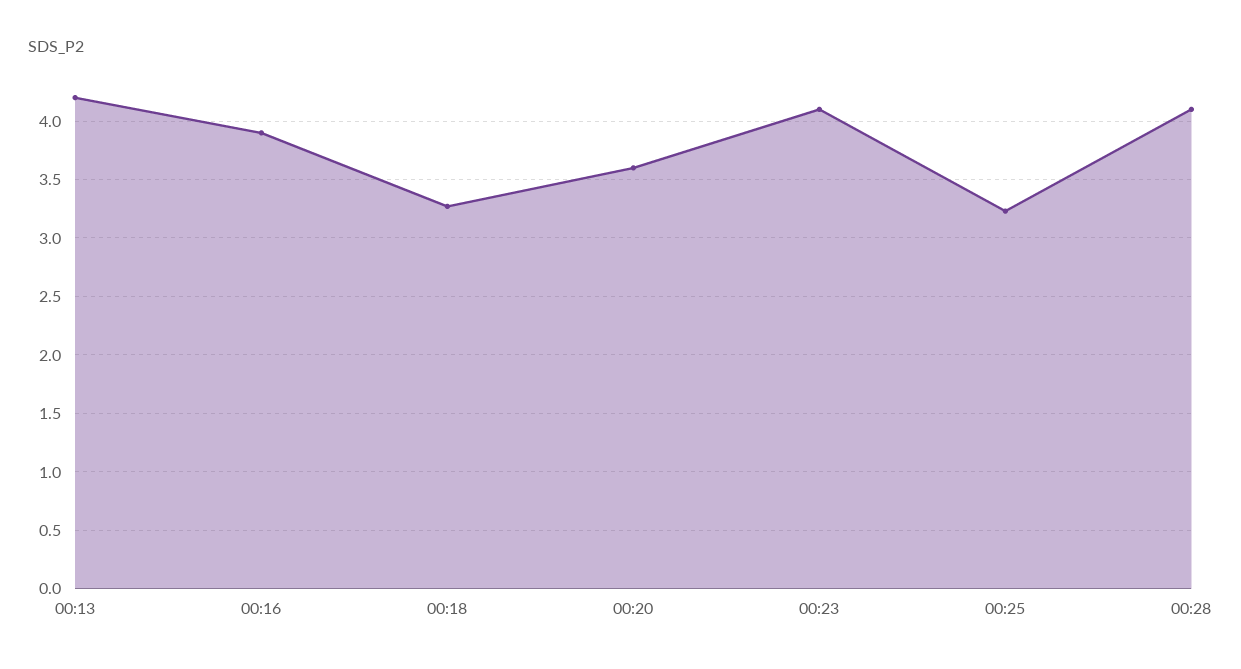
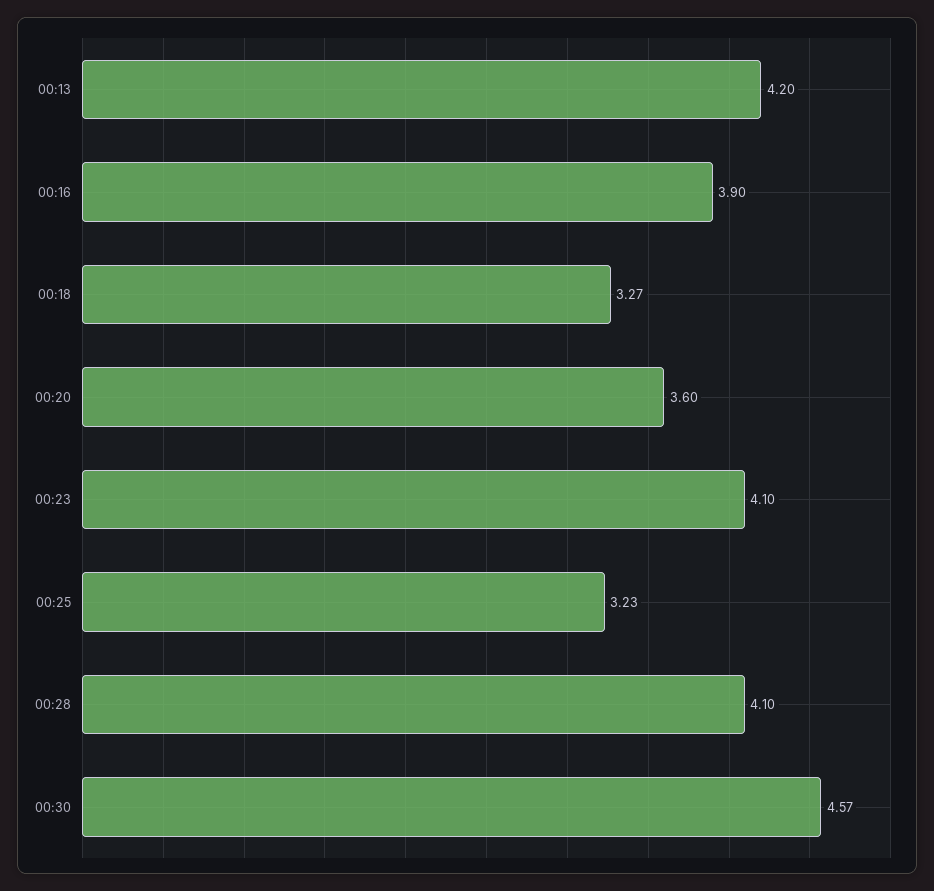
00:30: none -> 4.57

